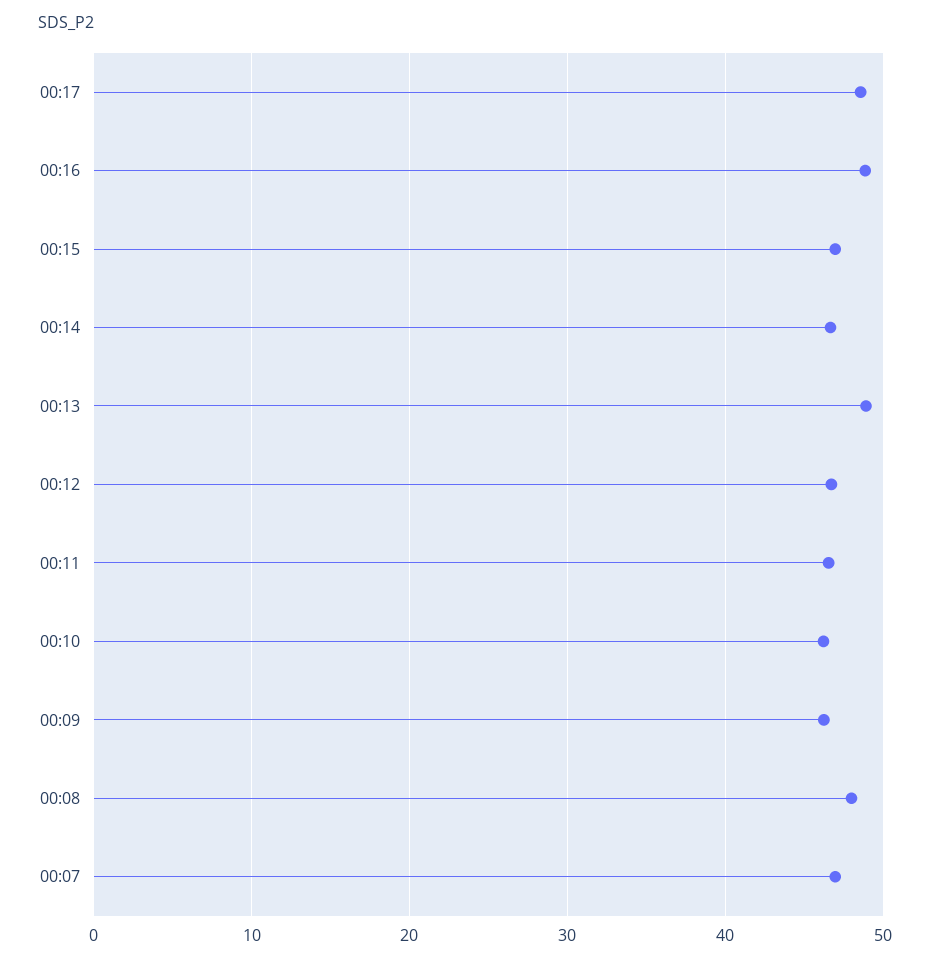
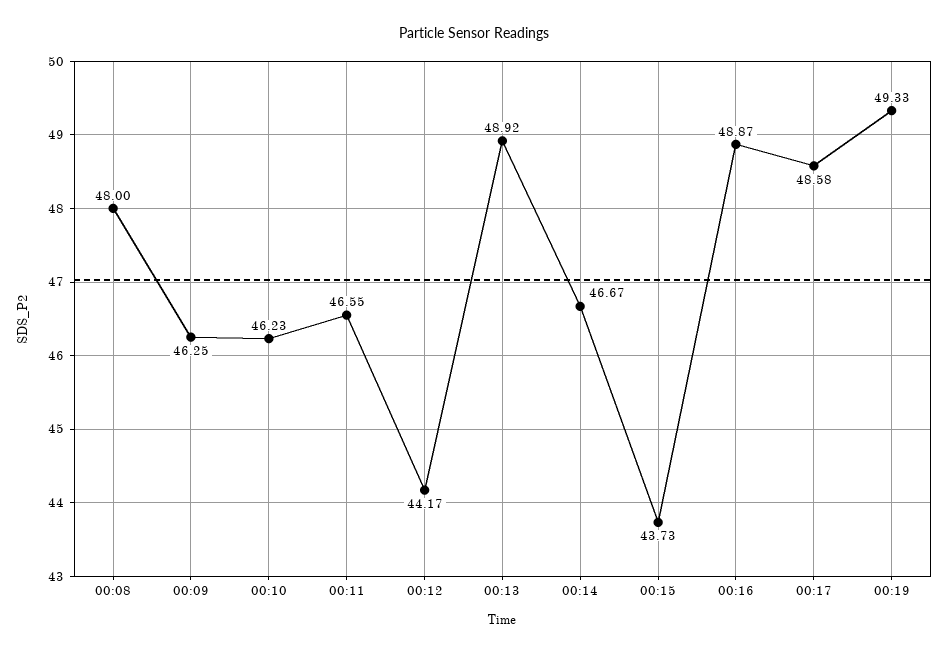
00:15: 47 -> 43.73
00:12: 47 -> 44.17
00:07: 47 -> none
00:19: none -> 49.33

